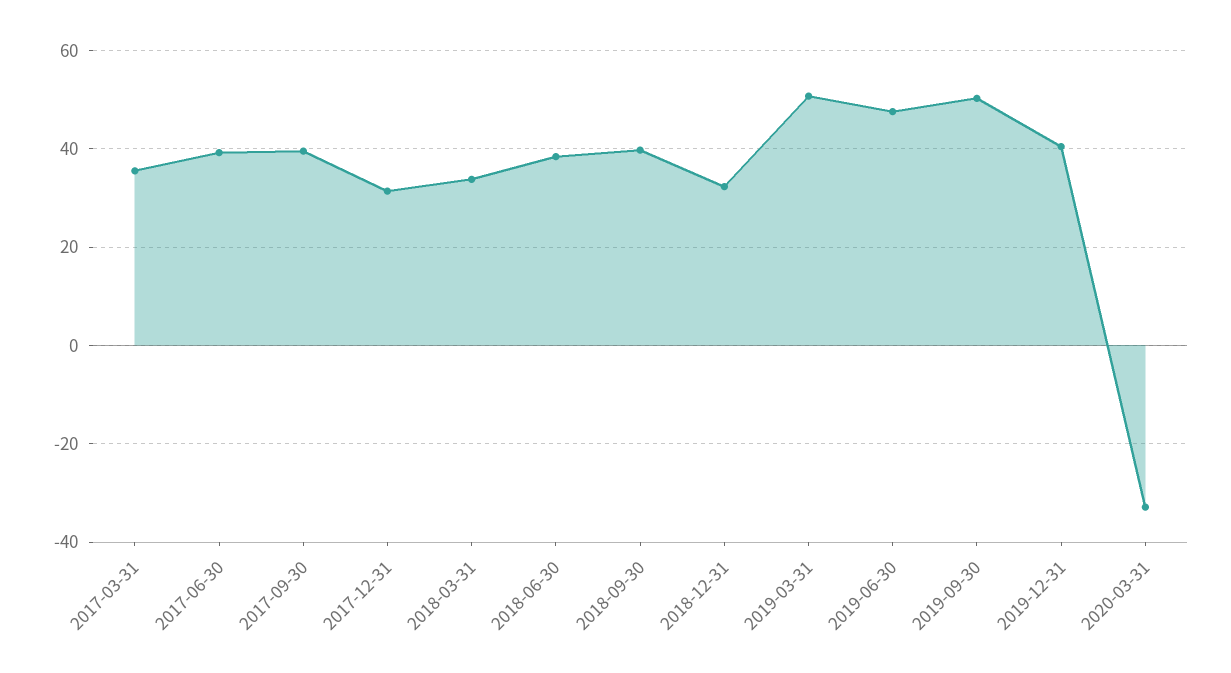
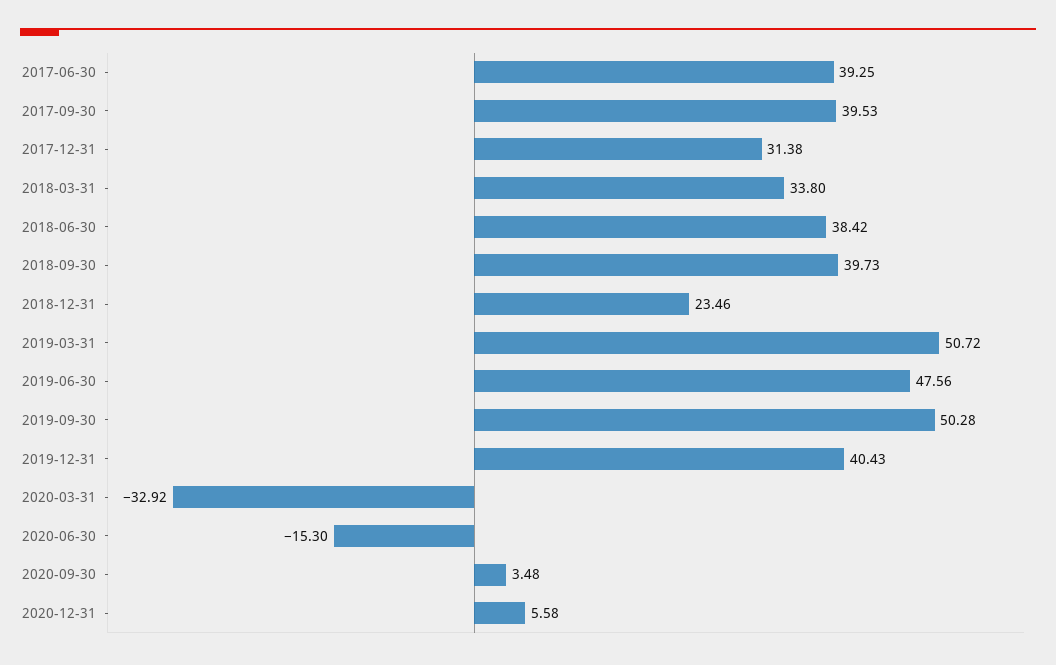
2017-03-31: 36 -> none
2018-12-31: 32 -> 23.46
2020-06-30: none -> -15.3
2020-09-30: none -> 3.48
2020-12-31: none -> 5.58

